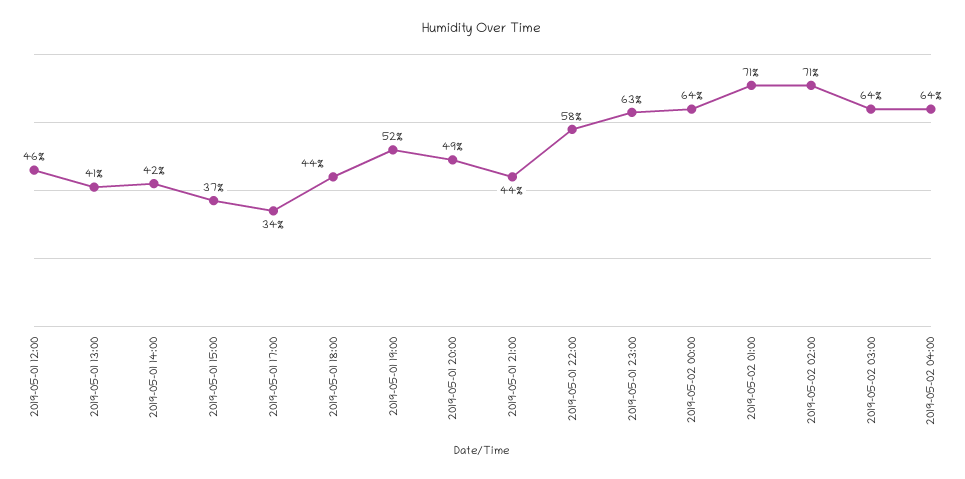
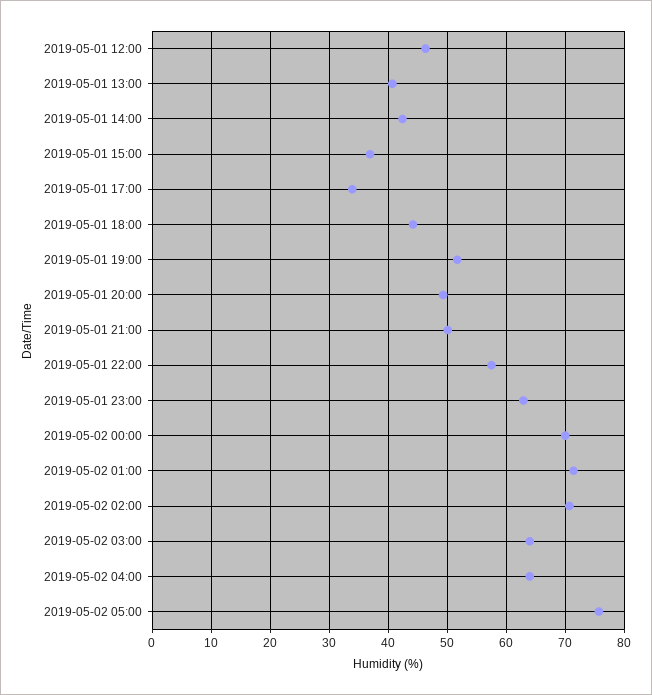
2019-05-01 21:00: 44 -> 50
2019-05-02 00:00: 64 -> 70
2019-05-02 05:00: none -> 76

